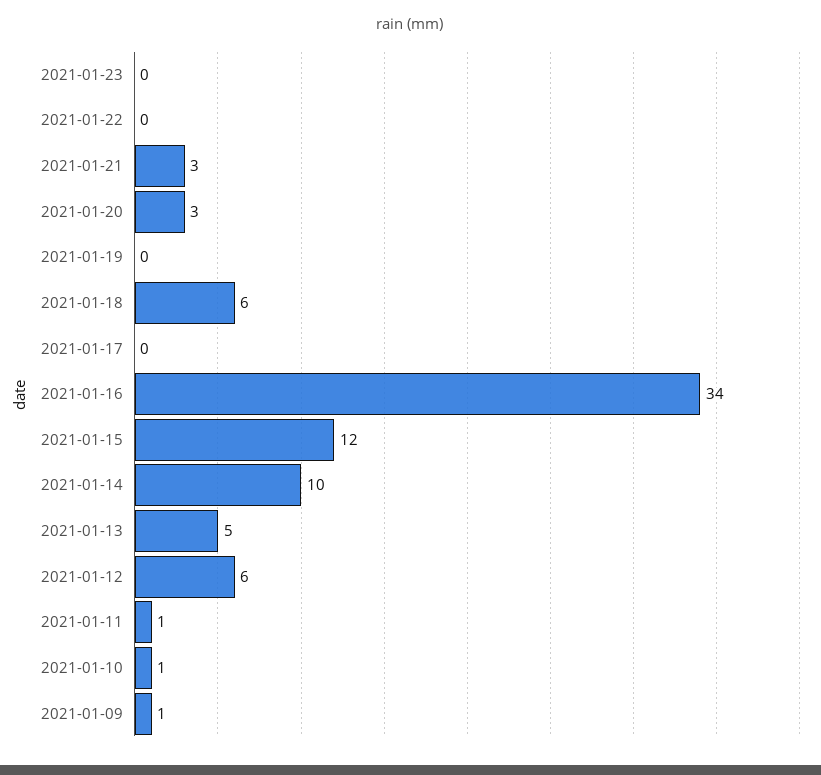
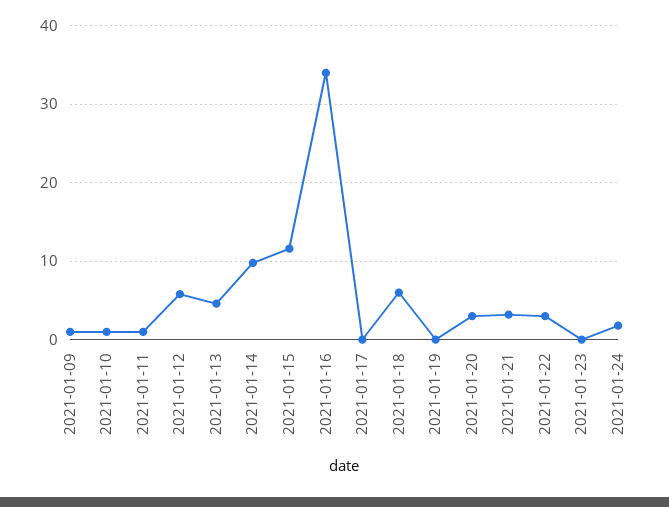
2021-01-22: 0 -> 3
2021-01-24: none -> 2

